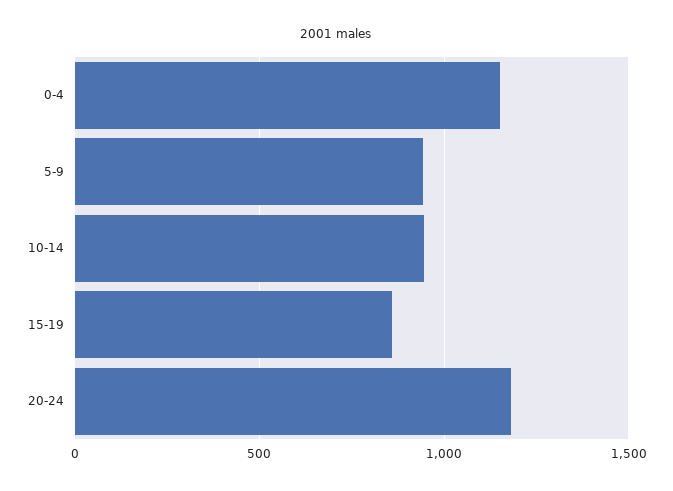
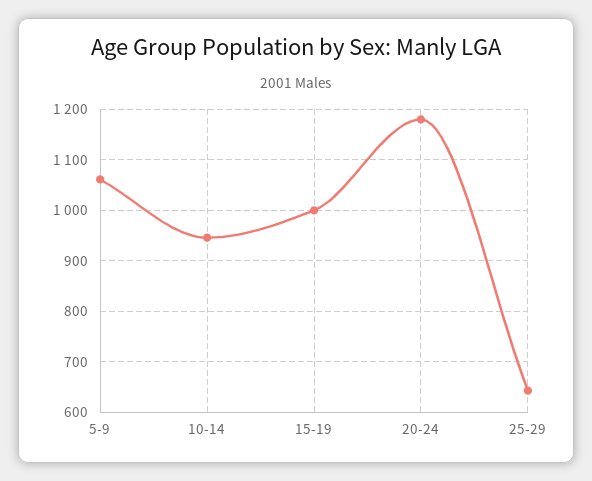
0-4: 1150 -> none
5-9: 950 -> 1060
15-19: 850 -> 1000
25-29: none -> 640

